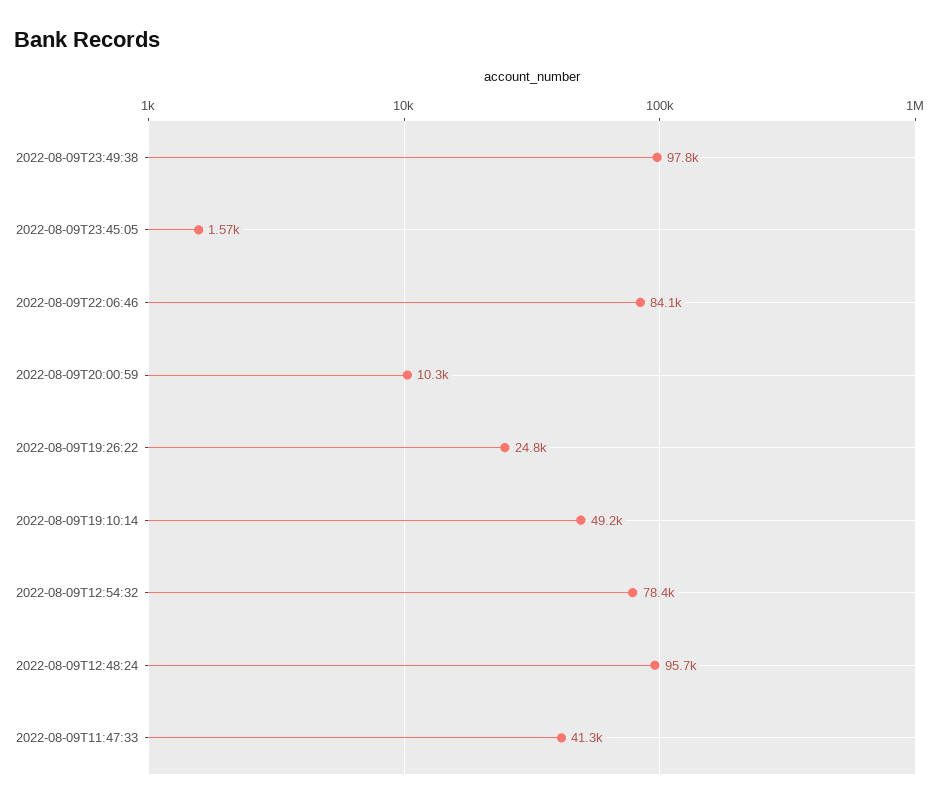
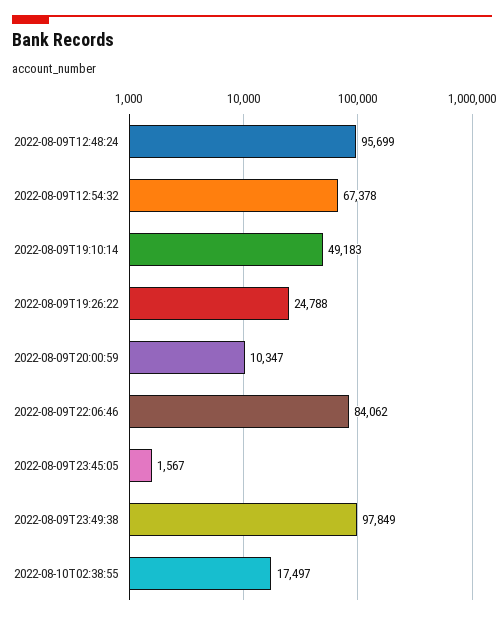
2022-08-09T12:54:32: 78400 -> 67378
2022-08-09T11:47:33: 41300 -> none
2022-08-10T02:38:55: none -> 17497

